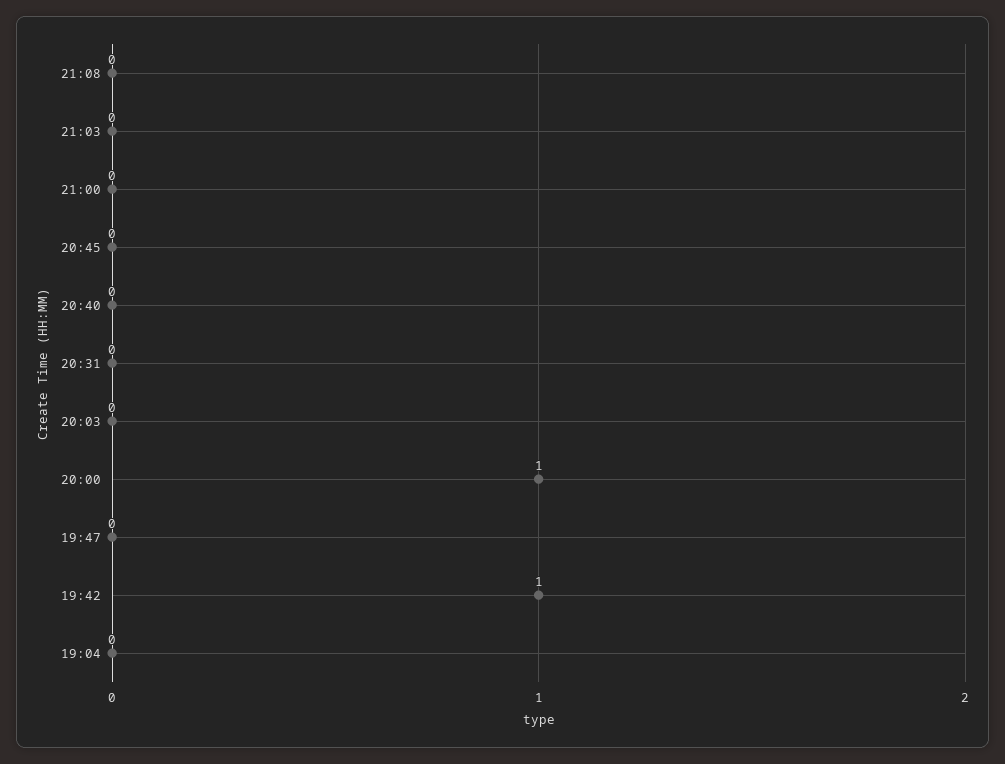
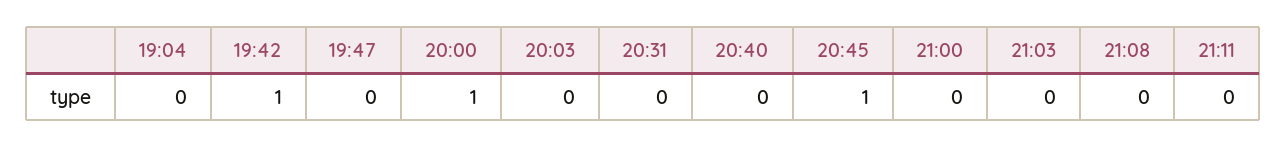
20:45: 0 -> 1
21:11: none -> 0

